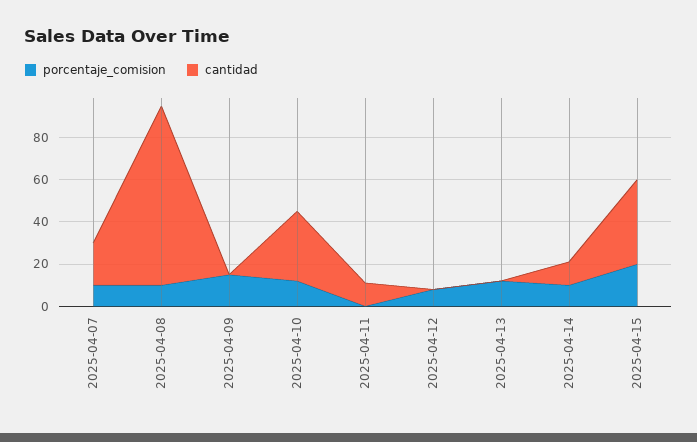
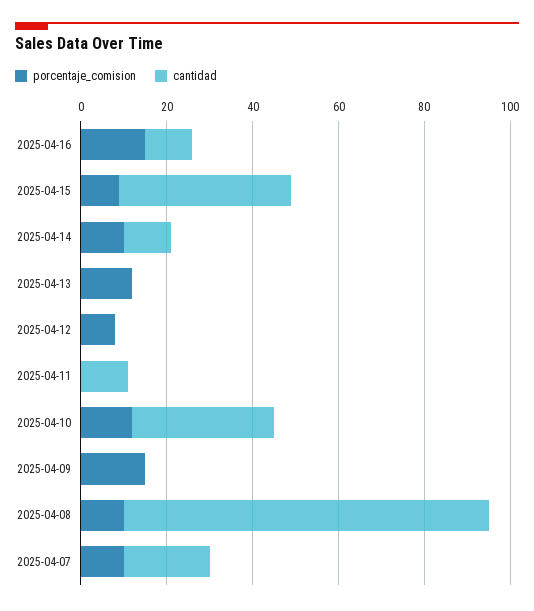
porcentaje_comision, 2025-04-15: 20 -> 10
porcentaje_comision, 2025-04-16: none -> 15
cantidad, 2025-04-16: none -> 10

